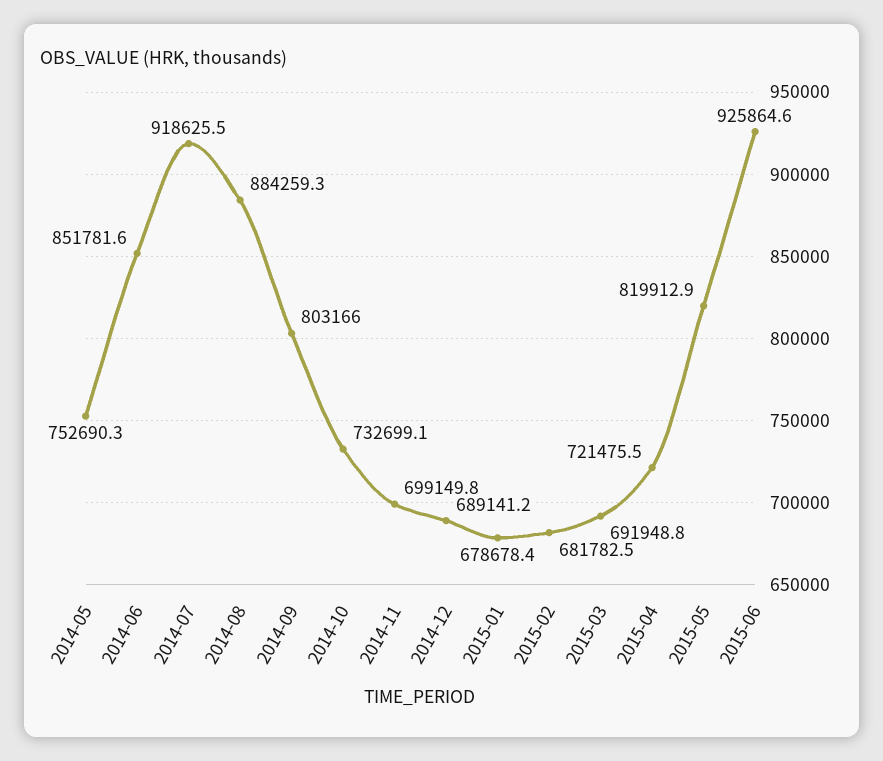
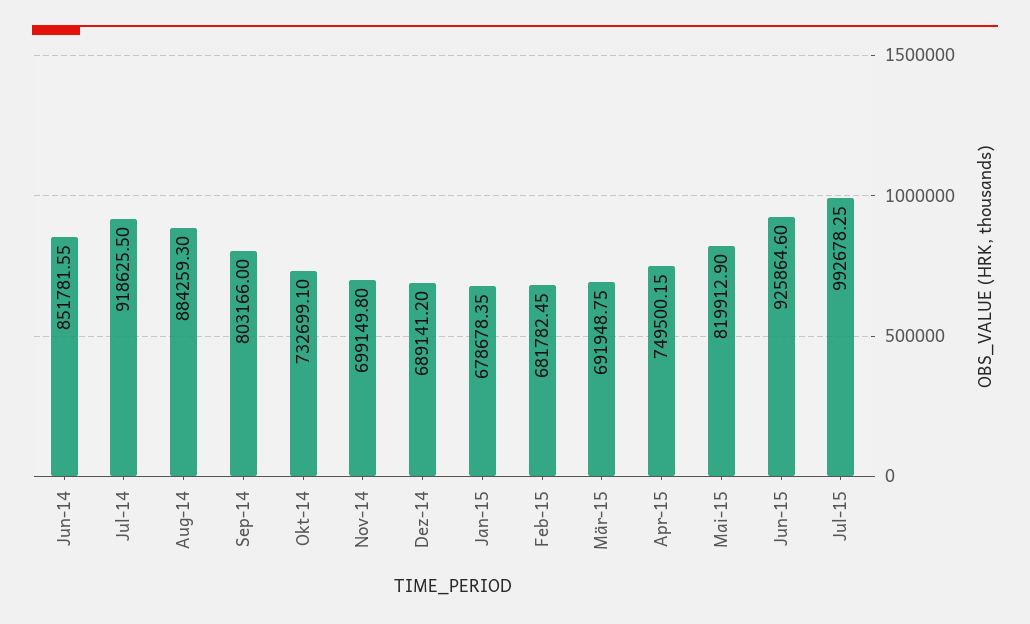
2014-05: 752690.3 -> none
2015-04: 721475.5 -> 749500.15
Jul-15: none -> 992678.25

